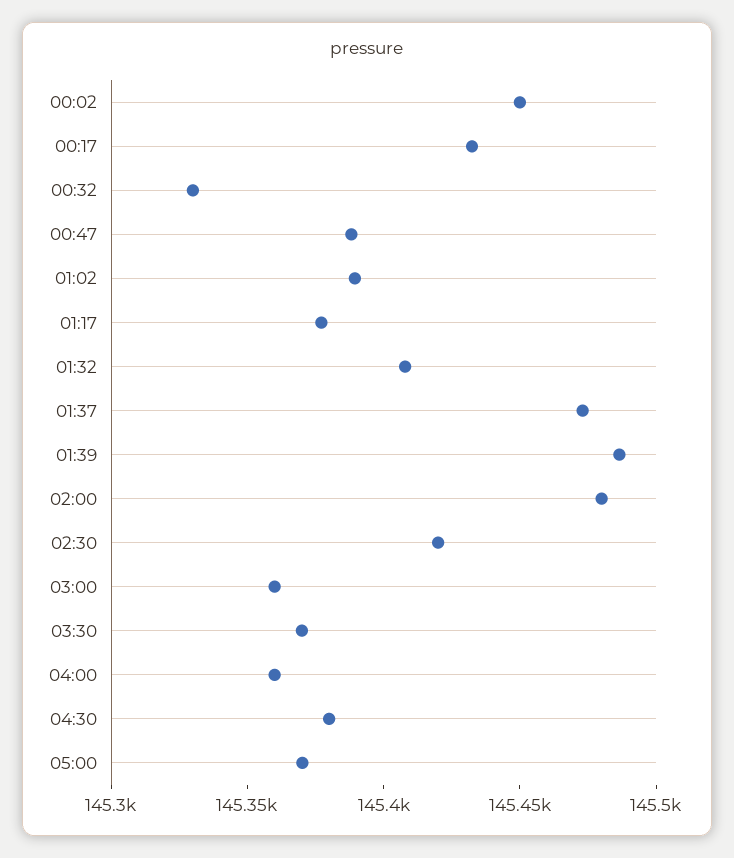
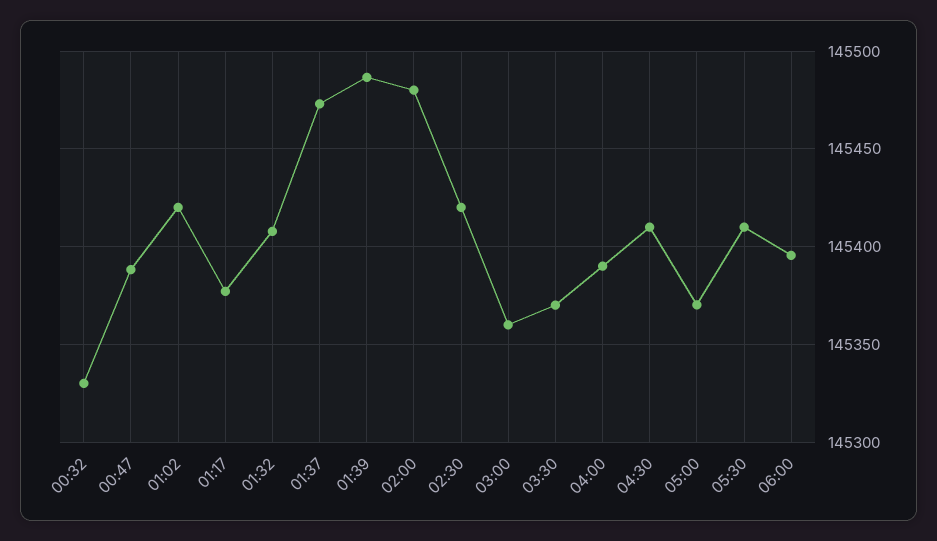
00:02: 145450 -> none
00:17: 145430 -> none
01:02: 145390 -> 145420
04:00: 145360 -> 145390
04:30: 145380 -> 145410
05:30: none -> 145410
06:00: none -> 145395

